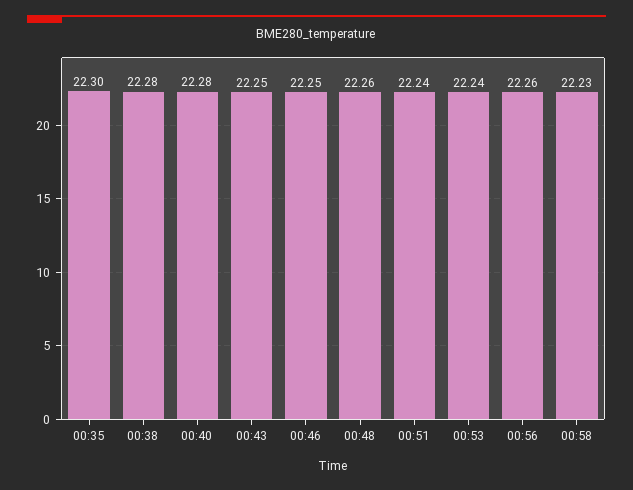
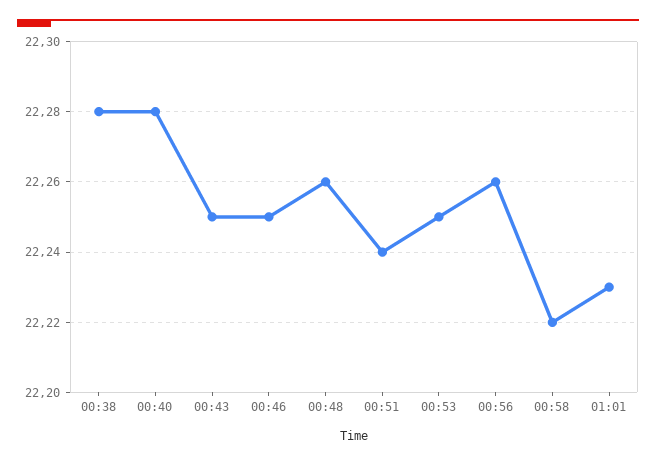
00:35: 22.3 -> none
00:53: 22.24 -> 22.25
00:58: 22.23 -> 22.22
01:01: none -> 22.23

